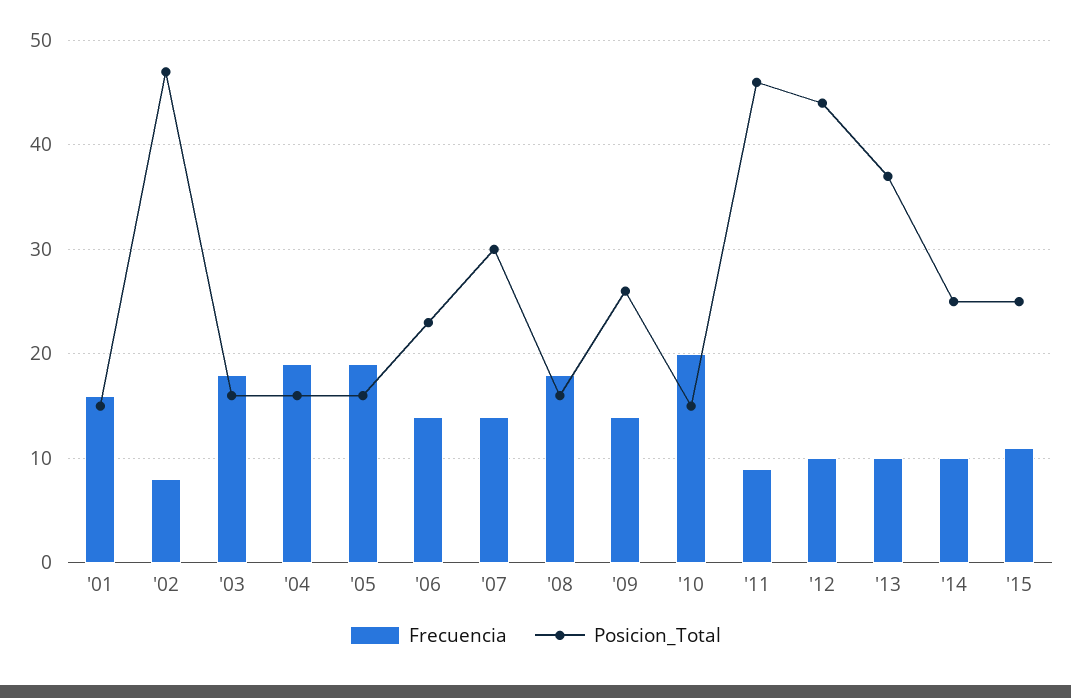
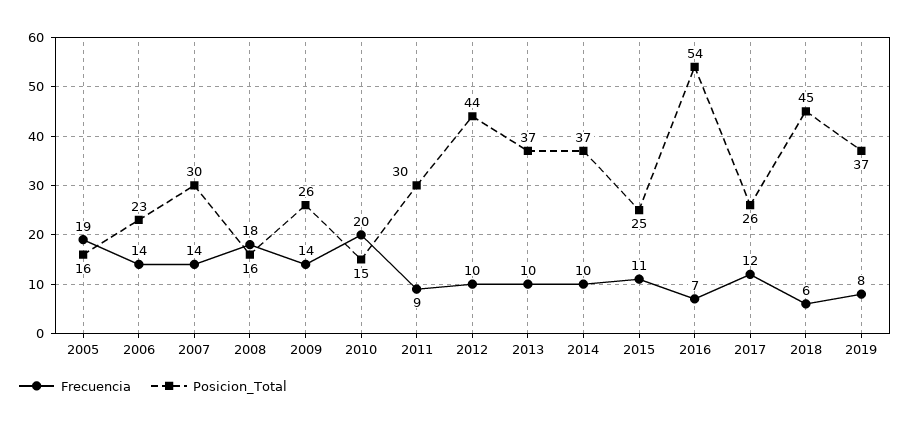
Frecuencia, '01: 16 -> none
Posicion_Total, '01: 15 -> none
Frecuencia, '02: 8 -> none
Posicion_Total, '02: 47 -> none
Frecuencia, '03: 18 -> none
Posicion_Total, '03: 16 -> none
Frecuencia, '04: 19 -> none
Posicion_Total, '04: 16 -> none
Posicion_Total, '11: 46 -> 30
Posicion_Total, '14: 25 -> 37
Frecuencia, 2016: none -> 7
Posicion_Total, 2016: none -> 54
Frecuencia, 2017: none -> 12
Posicion_Total, 2017: none -> 26
Frecuencia, 2018: none -> 6
Posicion_Total, 2018: none -> 45
Frecuencia, 2019: none -> 8
Posicion_Total, 2019: none -> 37

